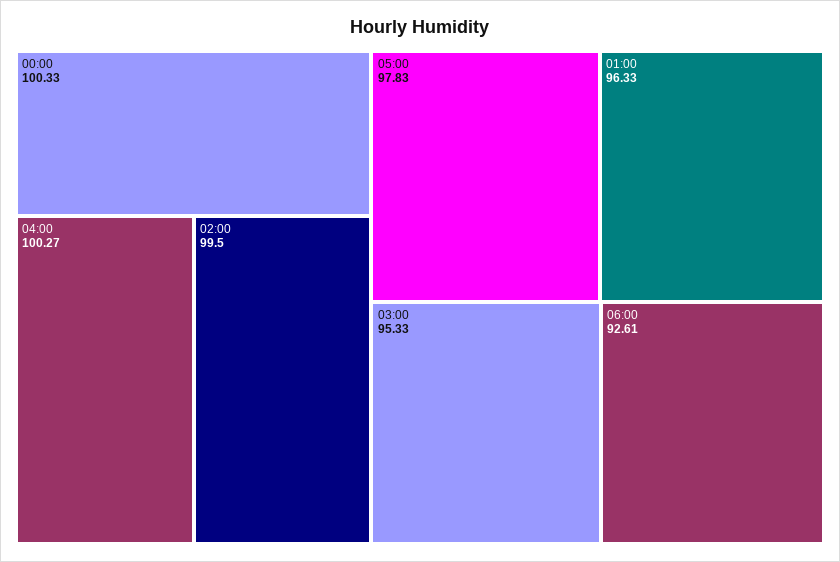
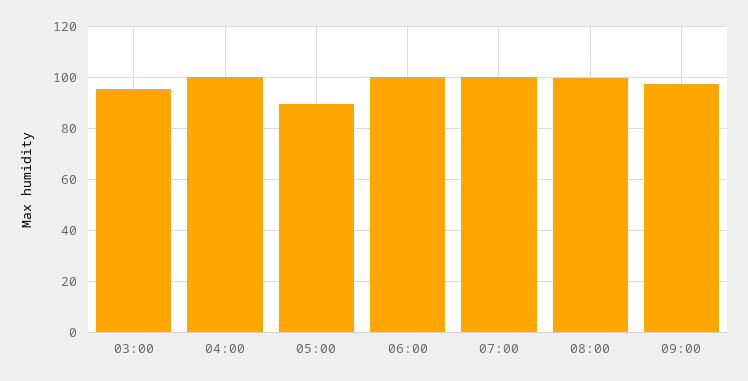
00:00: 100.33 -> none
02:00: 99.5 -> none
05:00: 97.83 -> 90
01:00: 96.33 -> none
06:00: 92.61 -> 100
07:00: none -> 100
08:00: none -> 100
09:00: none -> 97.5

